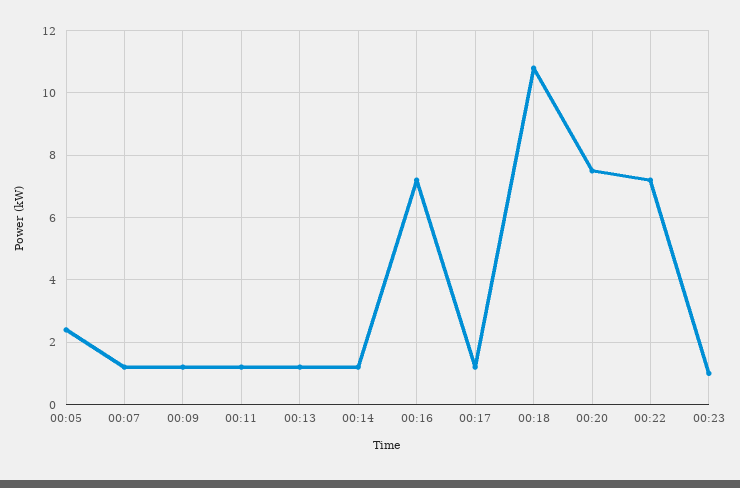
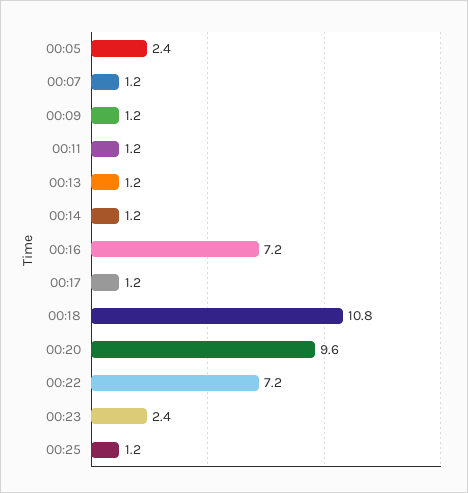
00:20: 7.5 -> 9.6
00:23: 1 -> 2.4
00:25: none -> 1.2

